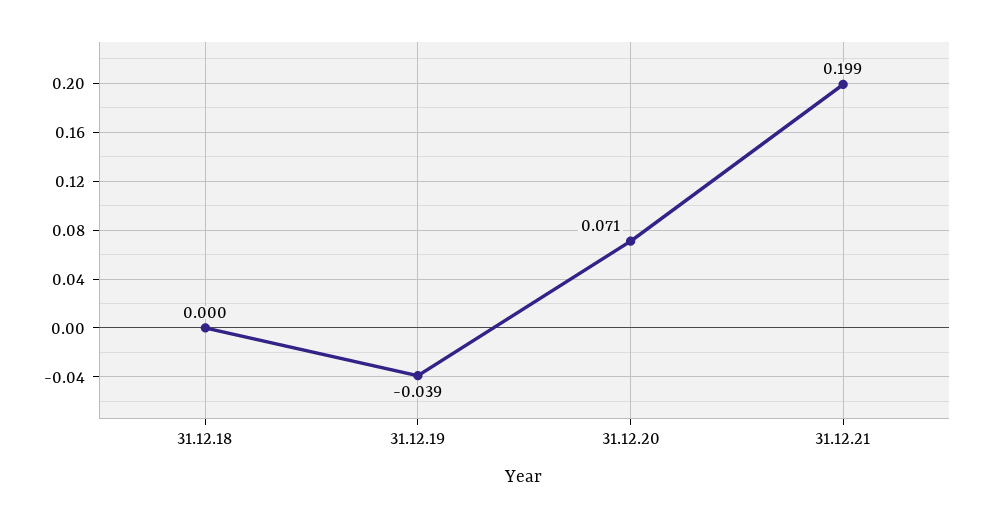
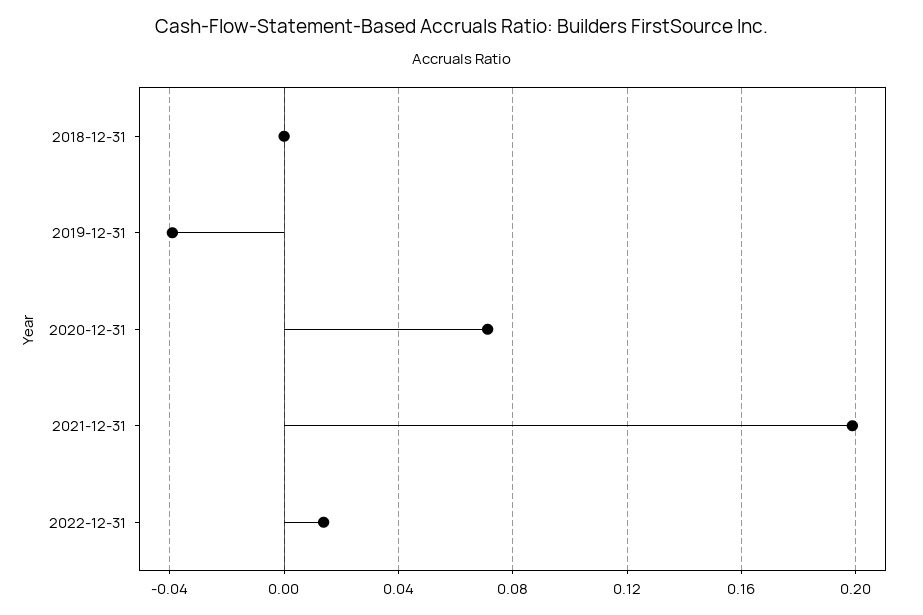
2022-12-31: none -> 0.015

